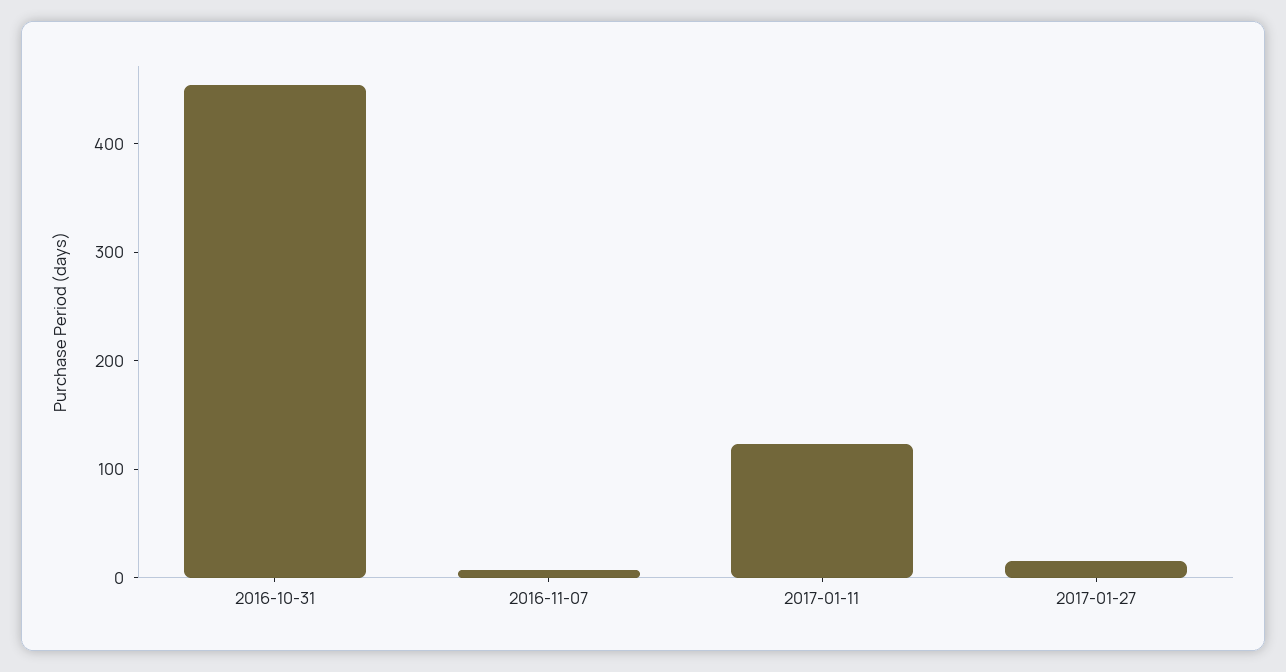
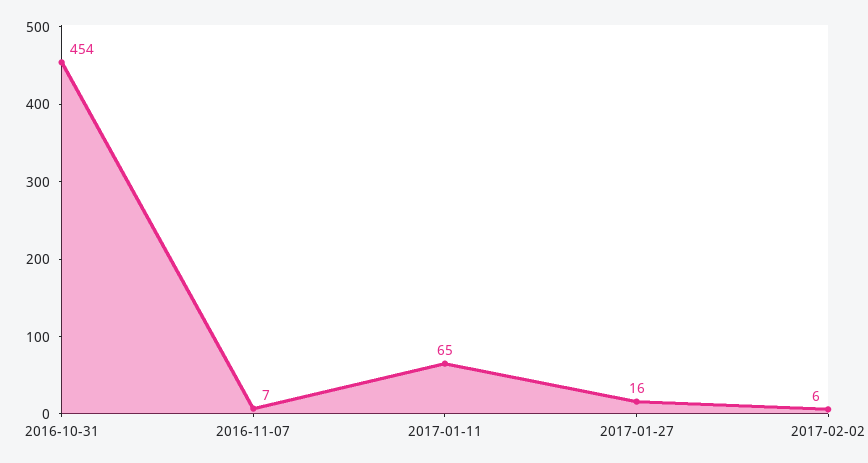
2017-01-11: 120 -> 65
2017-02-02: none -> 6

